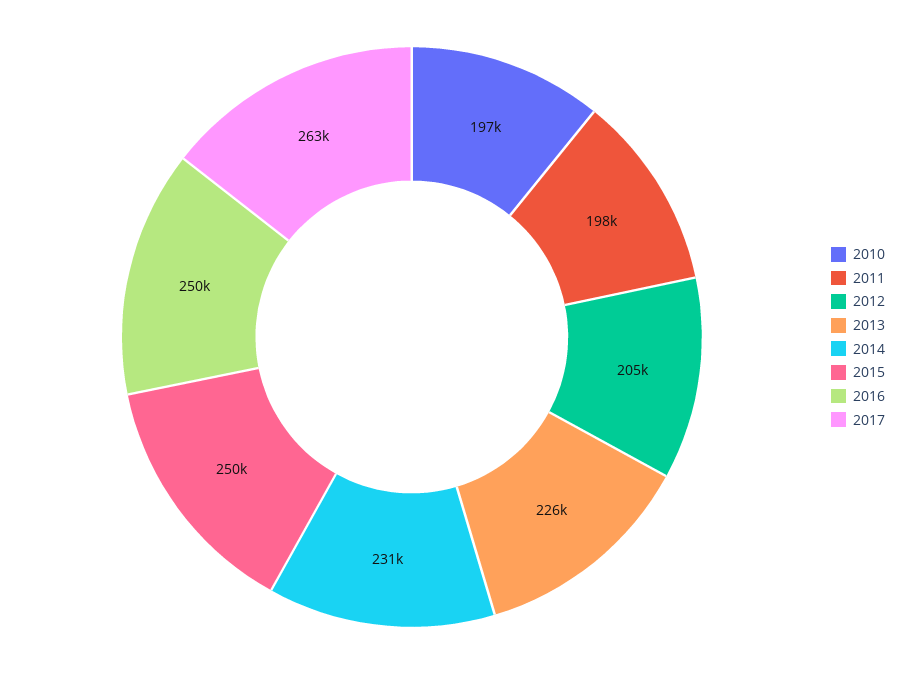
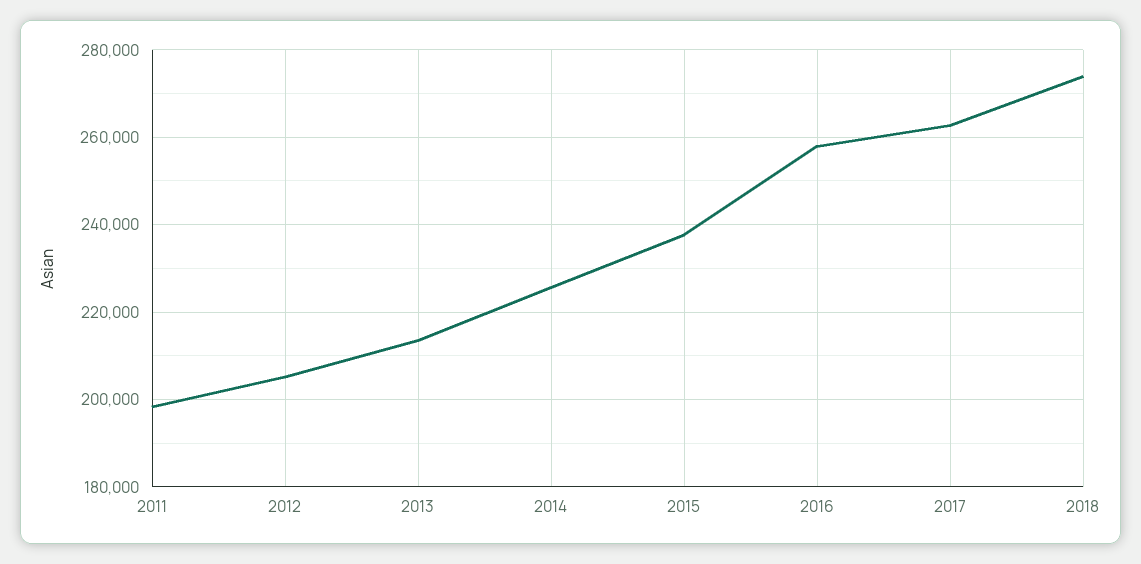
2010: 197000 -> none
2013: 226000 -> 214000
2014: 231000 -> 226000
2015: 250000 -> 238000
2016: 250000 -> 258000
2018: none -> 274000

